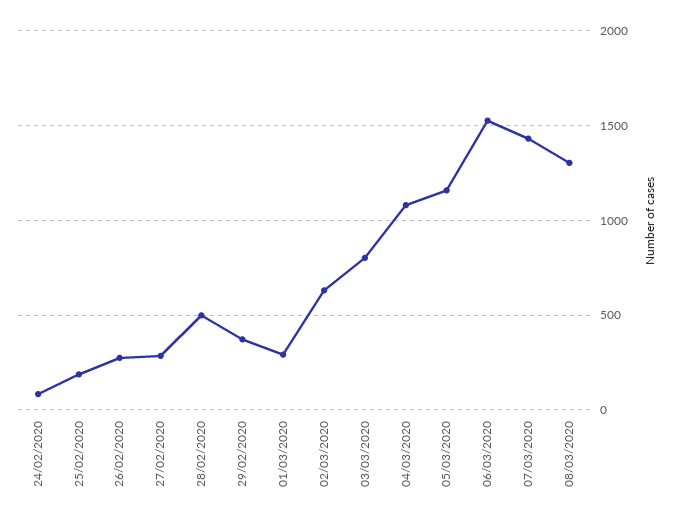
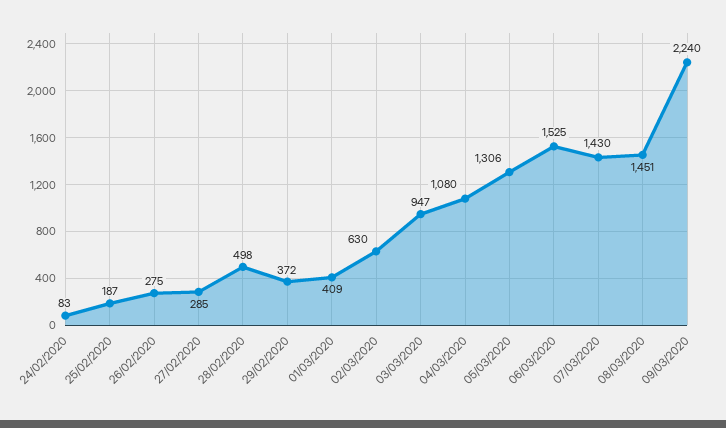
01/03/2020: 300 -> 409
03/03/2020: 800 -> 947
05/03/2020: 1150 -> 1306
08/03/2020: 1300 -> 1451
09/03/2020: none -> 2240

